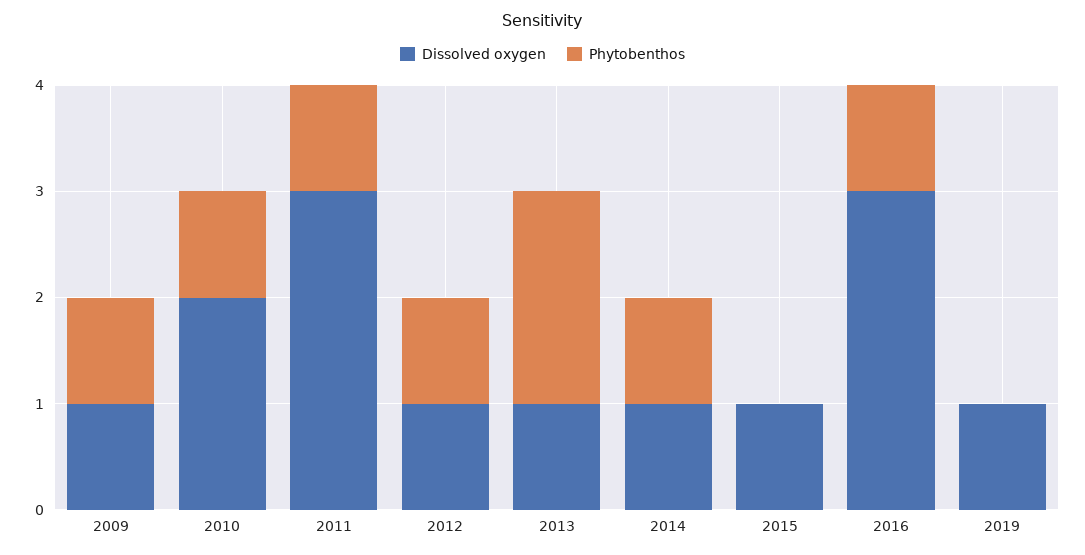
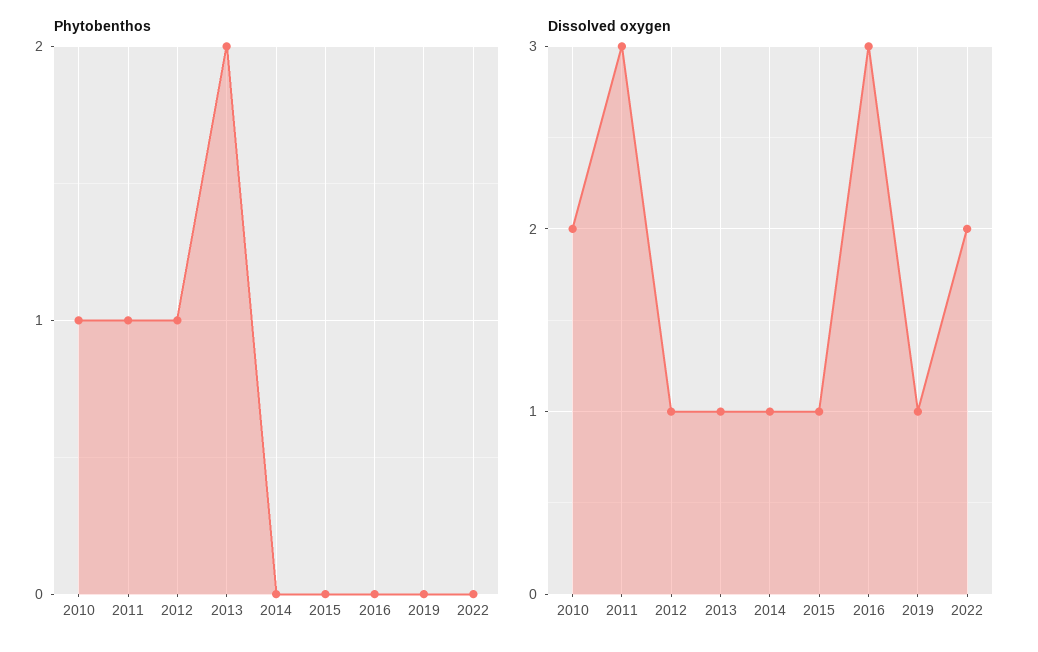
Dissolved oxygen, 2009: 1 -> none
Phytobenthos, 2009: 1 -> none
Phytobenthos, 2014: 1 -> 0
Phytobenthos, 2016: 1 -> 0
Phytobenthos, 2022: none -> 0
Dissolved oxygen, 2022: none -> 2

